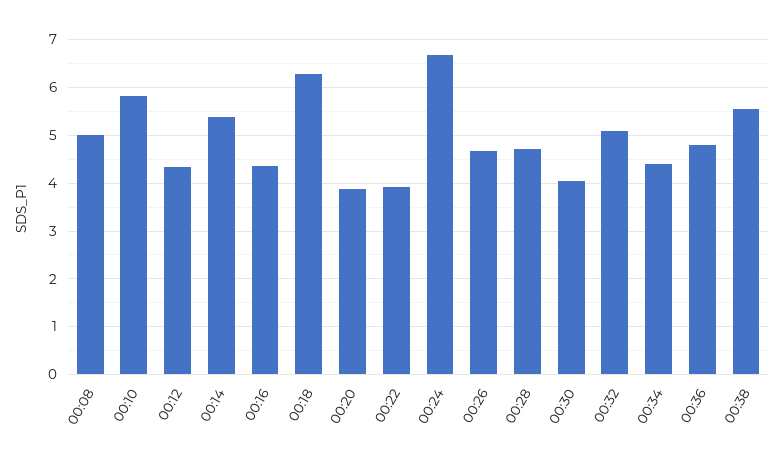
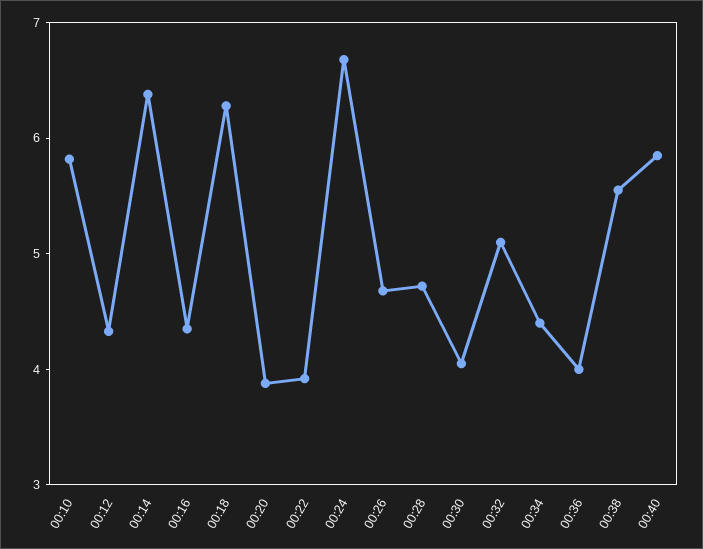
00:08: 5 -> none
00:14: 5.4 -> 6.4
00:36: 4.8 -> 4
00:40: none -> 5.8

